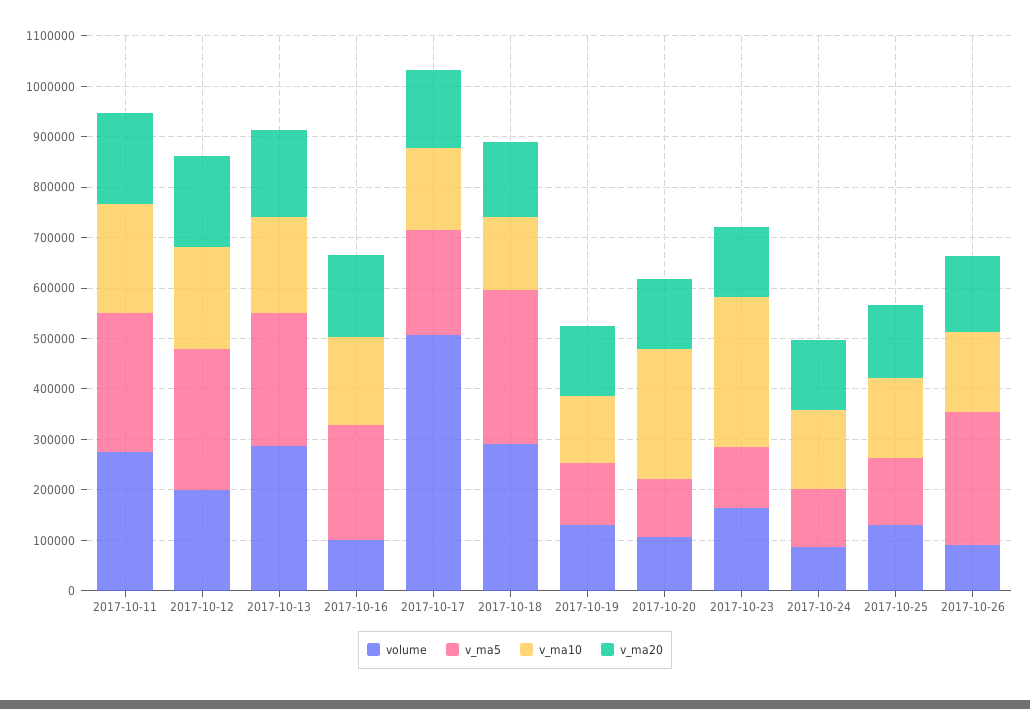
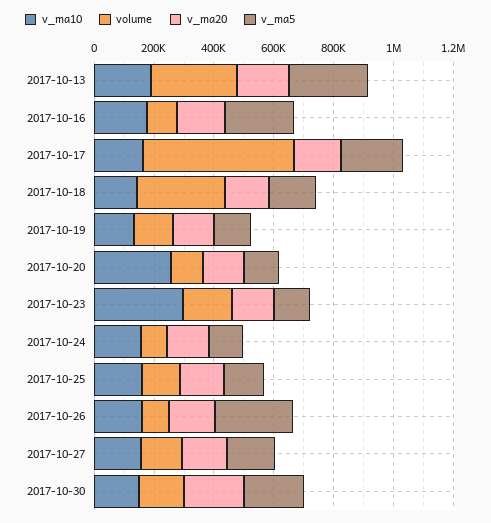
volume, 2017-10-11: 280000 -> none
v_ma5, 2017-10-11: 280000 -> none
v_ma10, 2017-10-11: 220000 -> none
v_ma20, 2017-10-11: 180000 -> none
volume, 2017-10-12: 200000 -> none
v_ma5, 2017-10-12: 280000 -> none
v_ma10, 2017-10-12: 200000 -> none
v_ma20, 2017-10-12: 180000 -> none
v_ma5, 2017-10-18: 300000 -> 150000
v_ma10, 2017-10-27: none -> 150000
volume, 2017-10-27: none -> 150000
v_ma20, 2017-10-27: none -> 150000
v_ma5, 2017-10-27: none -> 150000
v_ma10, 2017-10-30: none -> 150000
volume, 2017-10-30: none -> 150000
v_ma20, 2017-10-30: none -> 200000
v_ma5, 2017-10-30: none -> 200000

